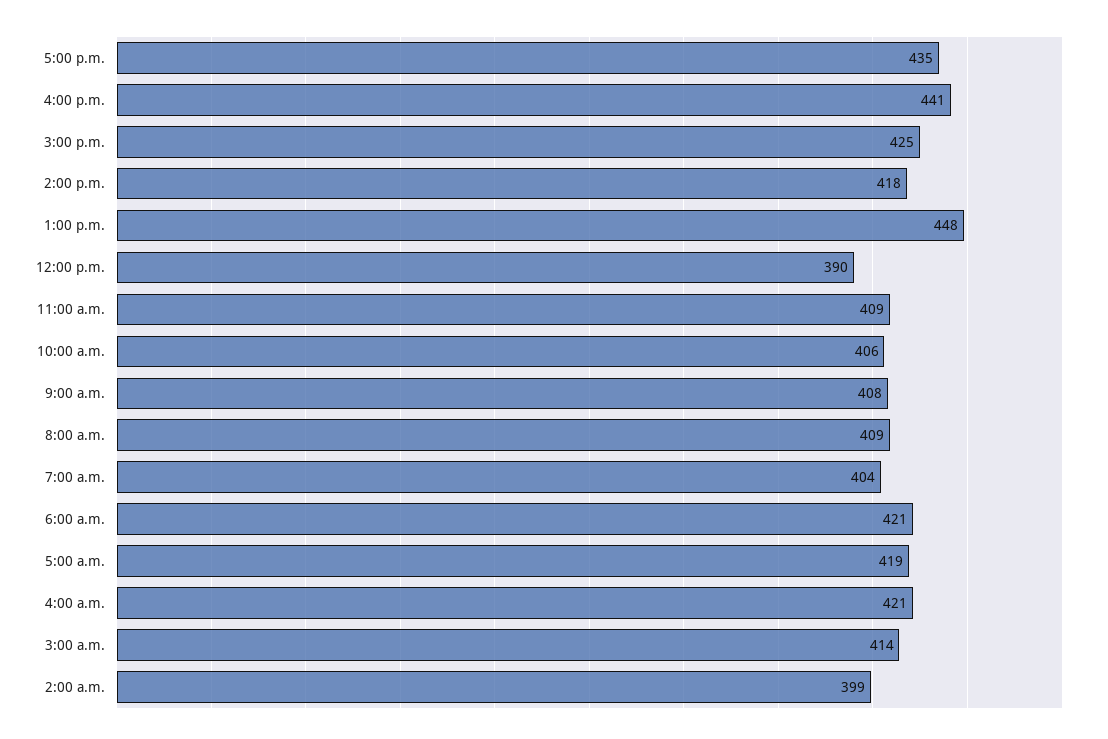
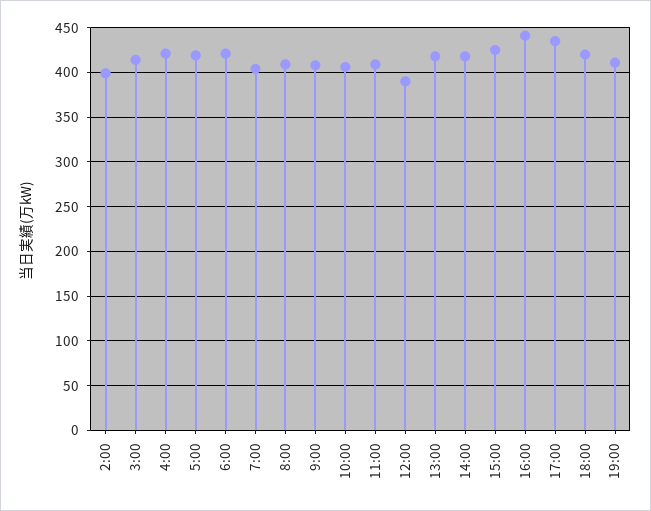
1:00 p.m.: 448 -> 420
18:00: none -> 420
19:00: none -> 410

